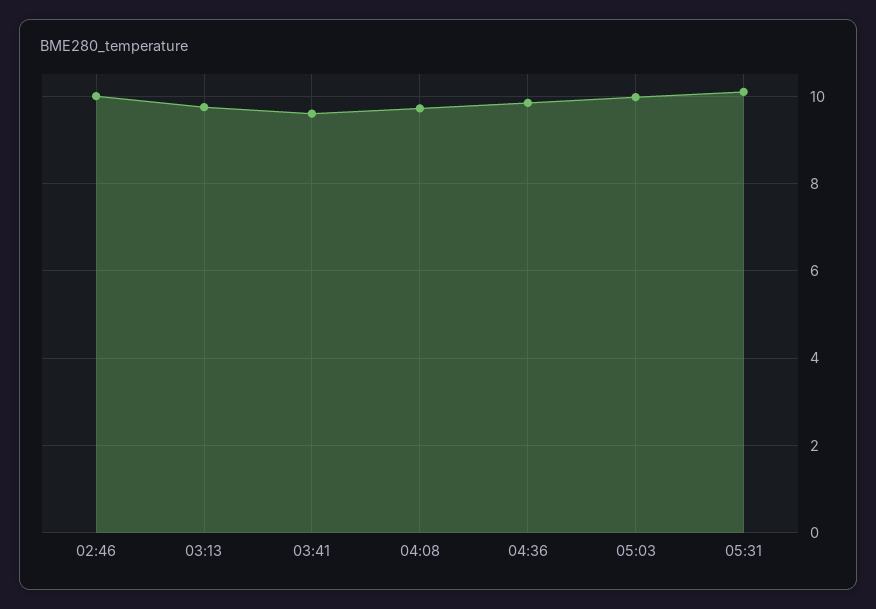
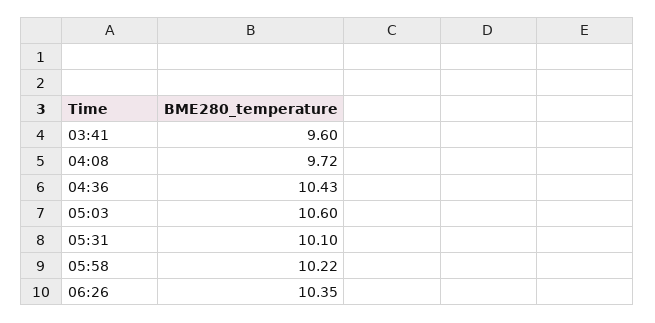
02:46: 10 -> none
03:13: 9.8 -> none
04:36: 9.8 -> 10.43
05:03: 10 -> 10.6
05:58: none -> 10.22
06:26: none -> 10.35

